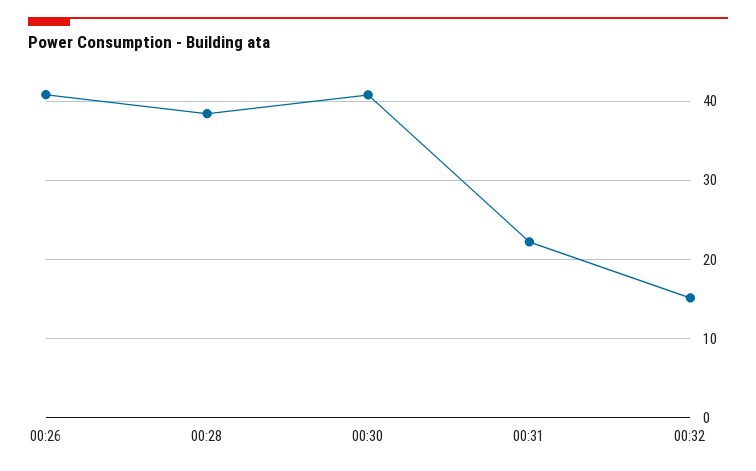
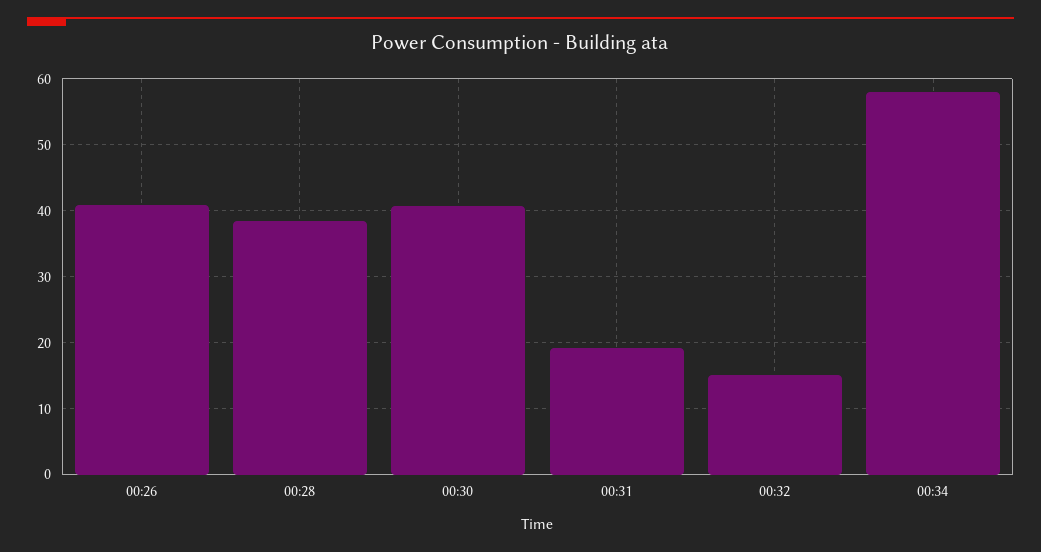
00:31: 22 -> 19
00:34: none -> 58

